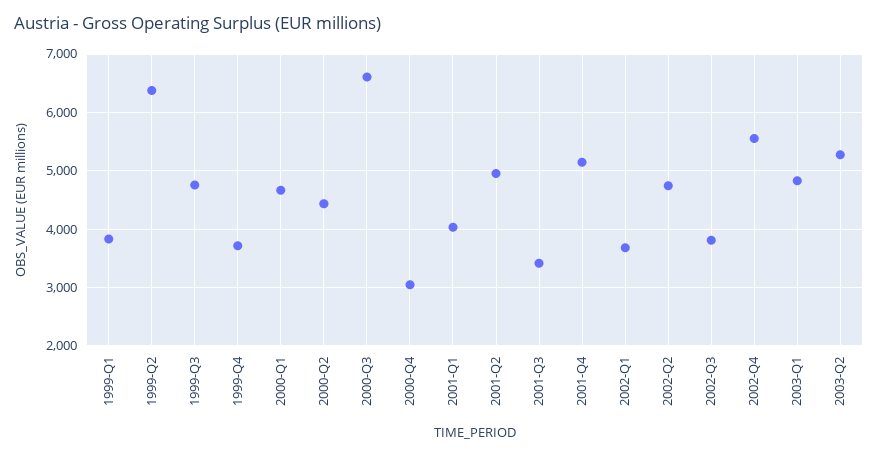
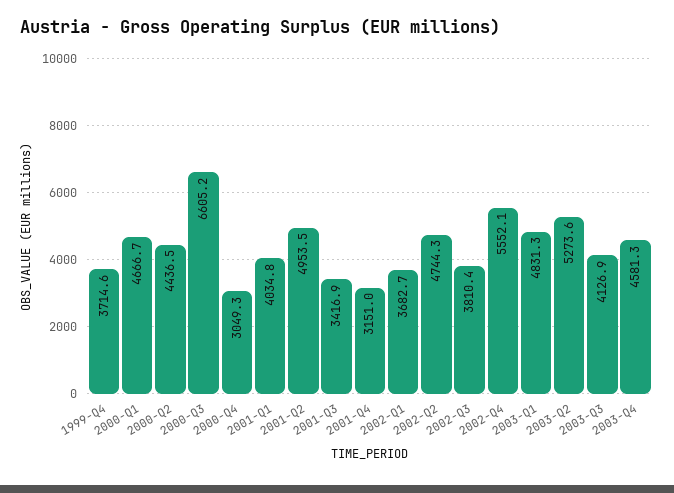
1999-Q1: 3800 -> none
1999-Q2: 6400 -> none
1999-Q3: 4800 -> none
2001-Q4: 5200 -> 3151
2003-Q3: none -> 4126.9
2003-Q4: none -> 4581.3

